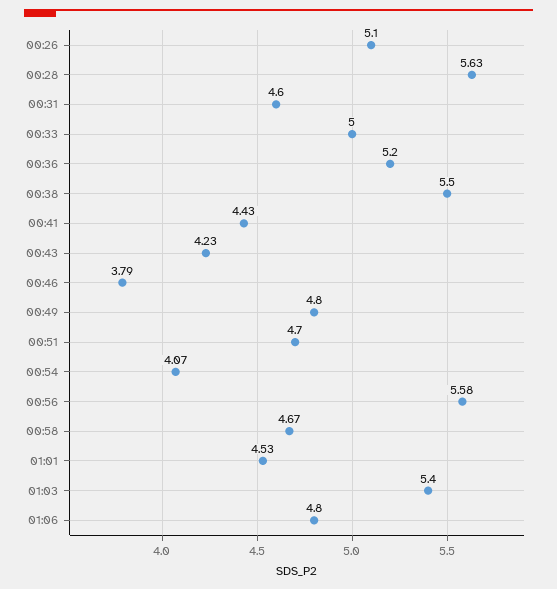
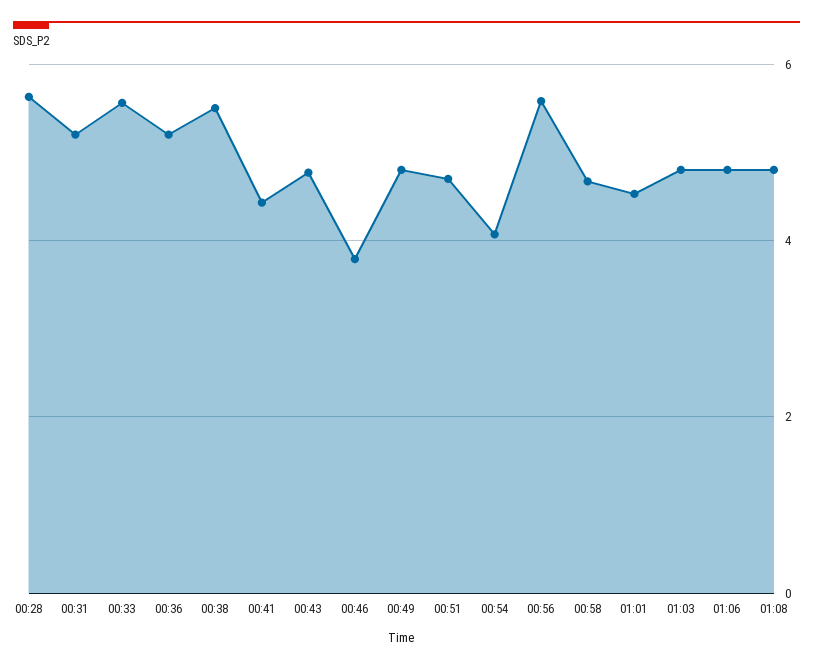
00:26: 5.1 -> none
00:31: 4.6 -> 5.2
00:33: 5 -> 5.6
00:43: 4.23 -> 4.8
01:03: 5.4 -> 4.8
01:08: none -> 4.8

